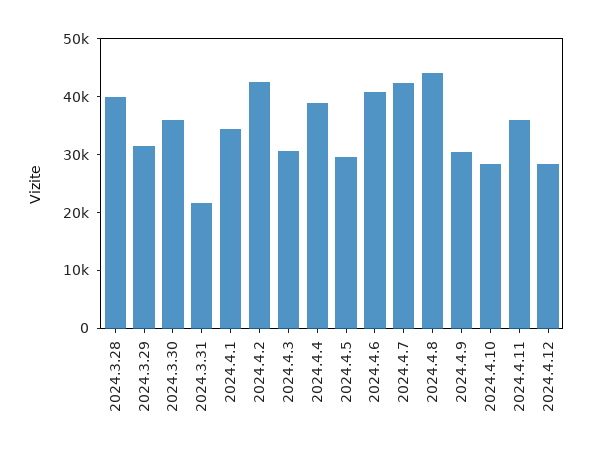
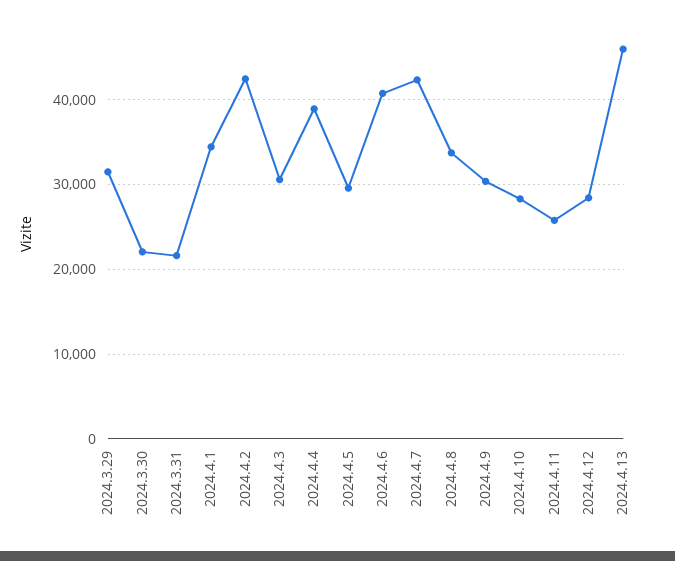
2024.3.28: 40000 -> none
2024.3.30: 36000 -> 22000
2024.4.8: 44000 -> 34000
2024.4.11: 36000 -> 26000
2024.4.13: none -> 46000

